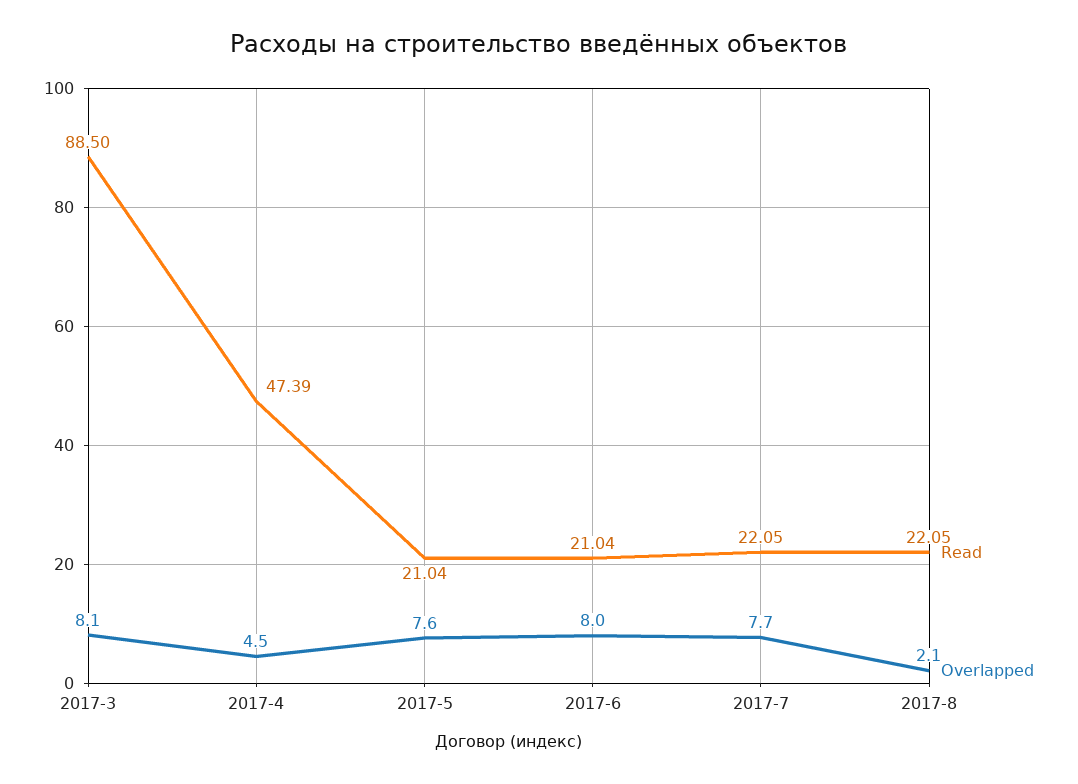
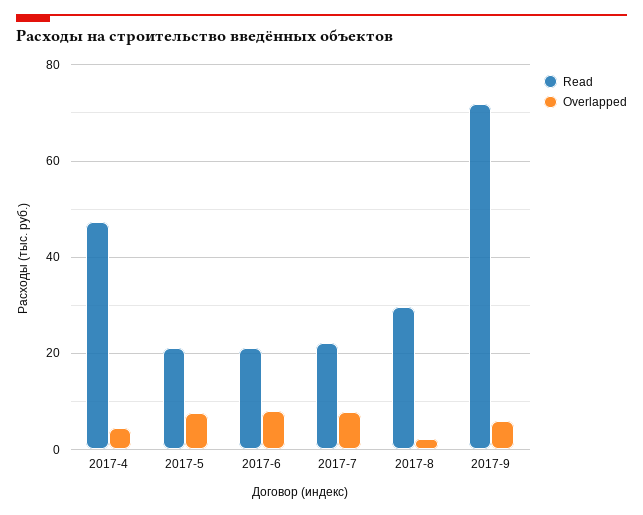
Read, 2017-3: 88.5 -> none
Overlapped, 2017-3: 8.1 -> none
Read, 2017-8: 22.05 -> 30
Read, 2017-9: none -> 72
Overlapped, 2017-9: none -> 6

